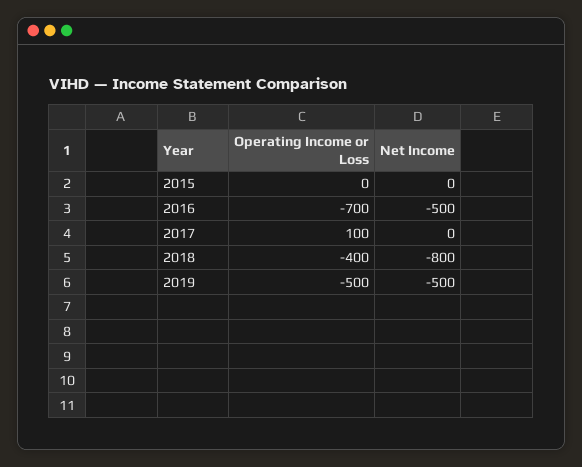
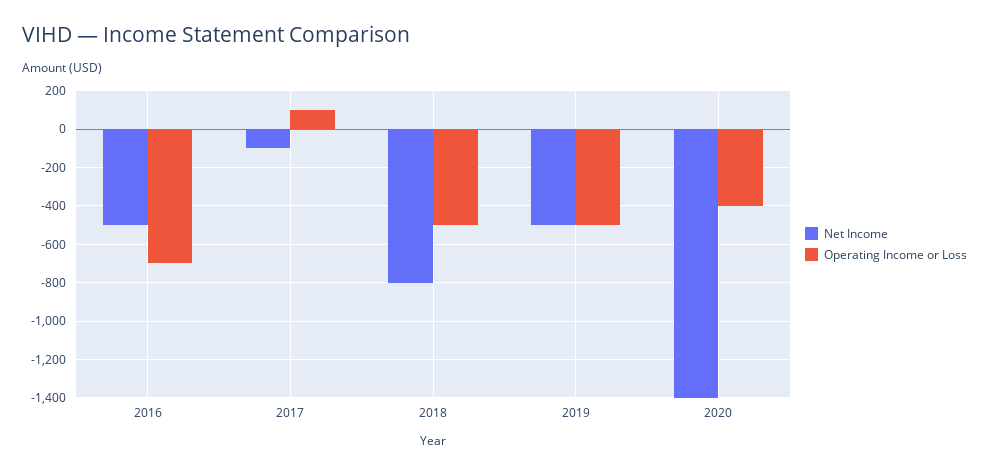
Operating Income or Loss, 2015: 0 -> none
Net Income, 2015: 0 -> none
Net Income, 2017: 0 -> -100
Operating Income or Loss, 2018: -400 -> -500
Net Income, 2020: none -> -1400
Operating Income or Loss, 2020: none -> -400

